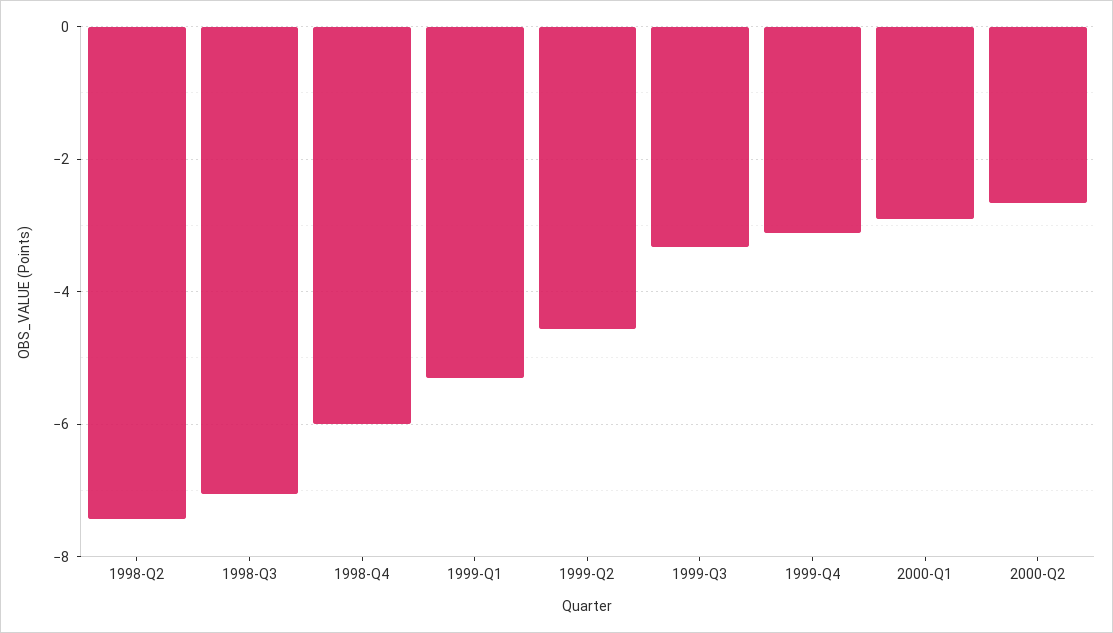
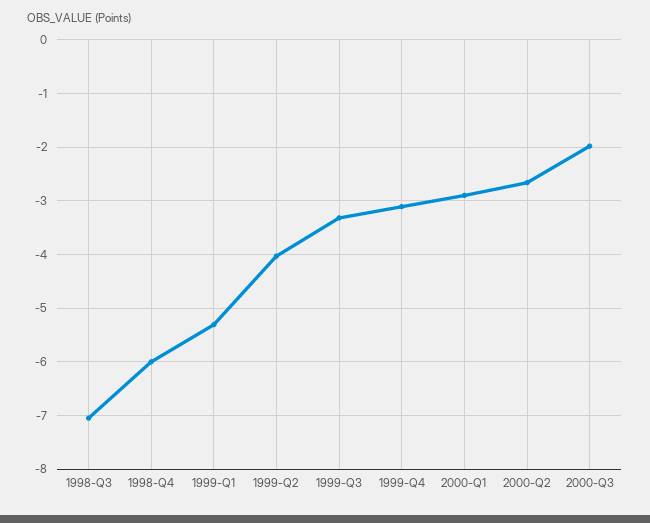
1998-Q2: -7.4 -> none
1999-Q2: -4.6 -> -4
2000-Q3: none -> -2

